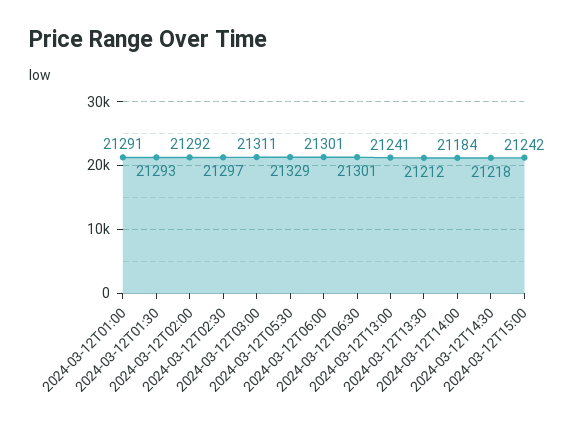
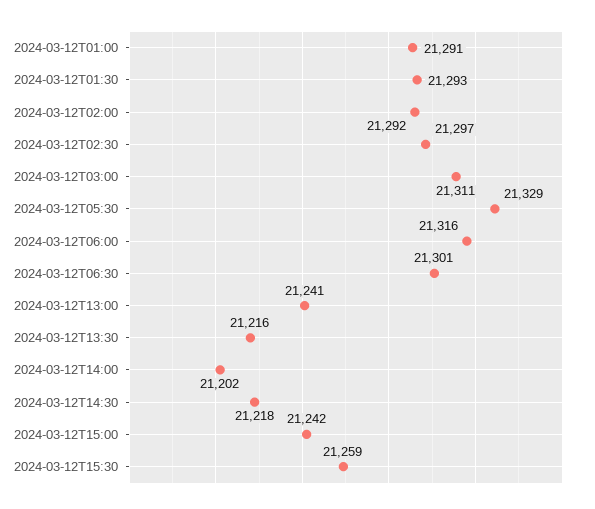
2024-03-12T06:00: 21301 -> 21316
2024-03-12T13:30: 21212 -> 21216
2024-03-12T14:00: 21184 -> 21202
2024-03-12T15:30: none -> 21259

